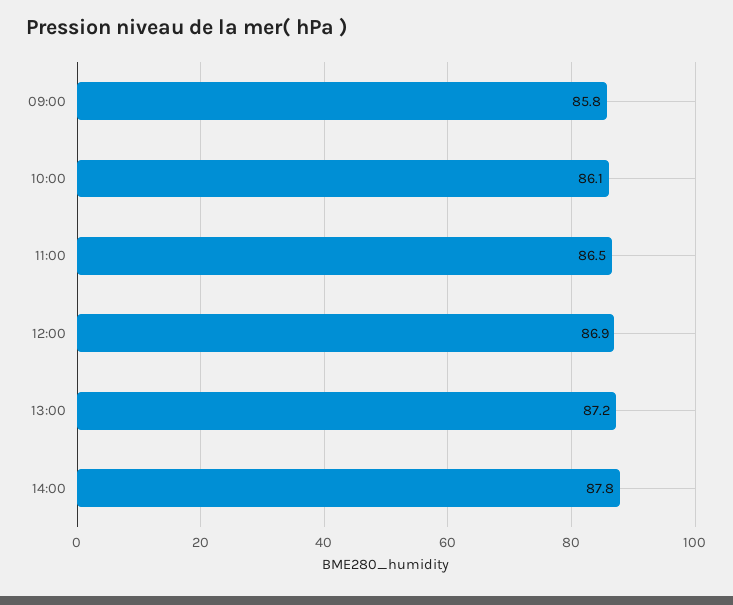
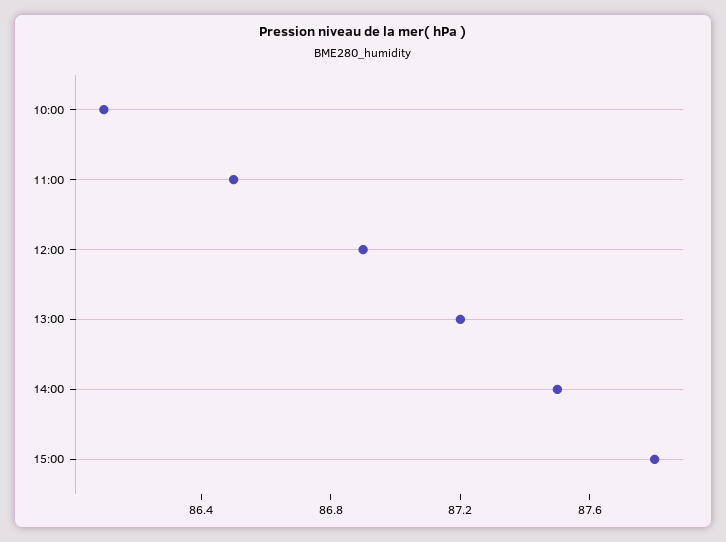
09:00: 85.8 -> none
14:00: 87.8 -> 87.5
15:00: none -> 87.8

